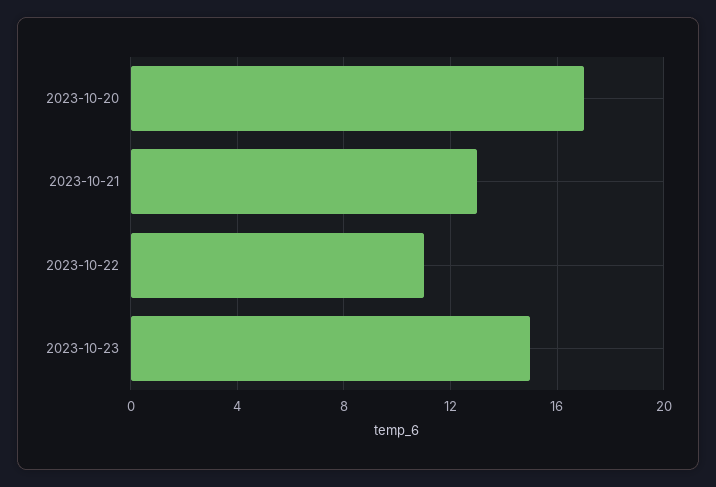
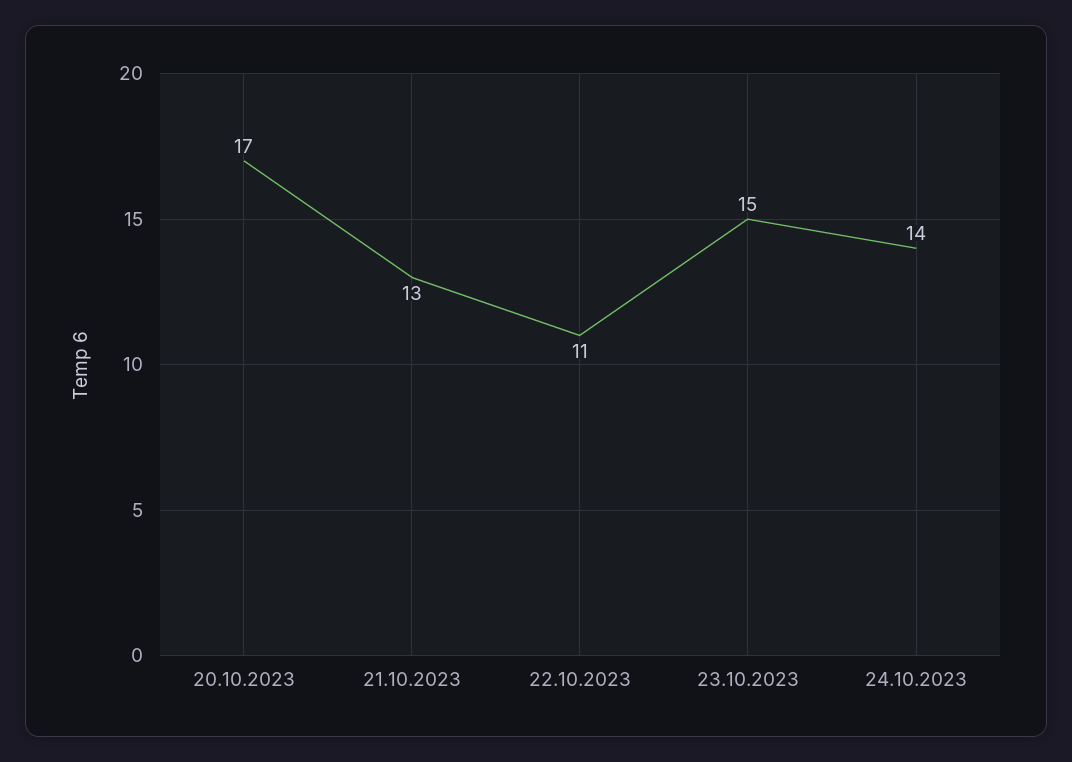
24.10.2023: none -> 14

